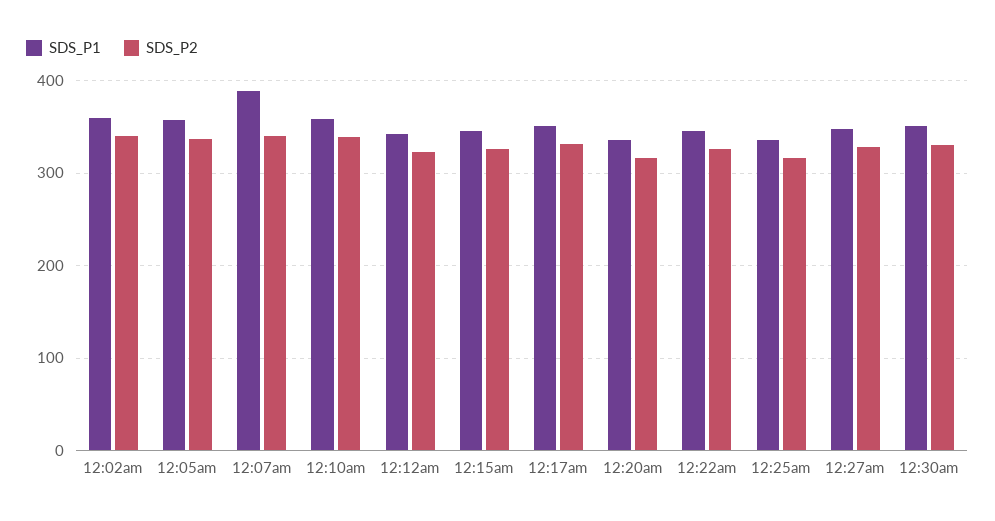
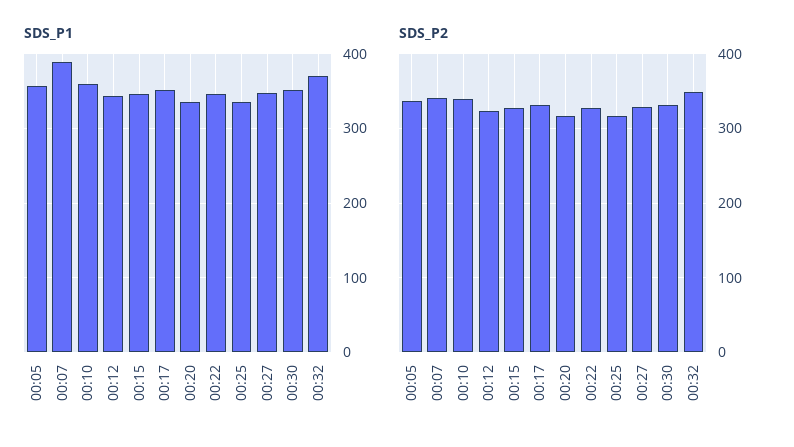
SDS_P1, 12:02am: 360 -> none
SDS_P2, 12:02am: 340 -> none
SDS_P1, 00:32: none -> 370
SDS_P2, 00:32: none -> 350

